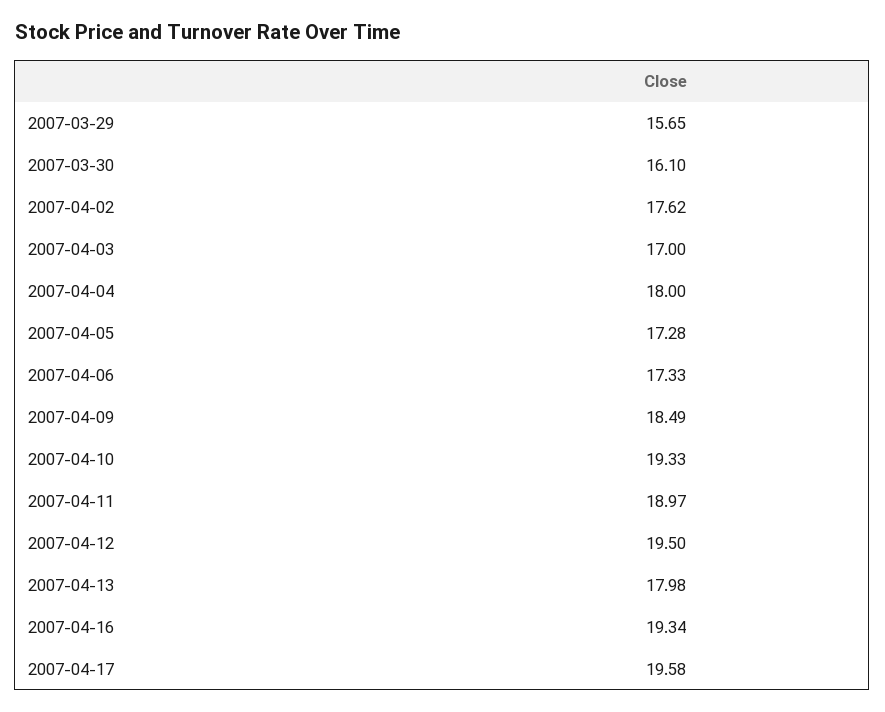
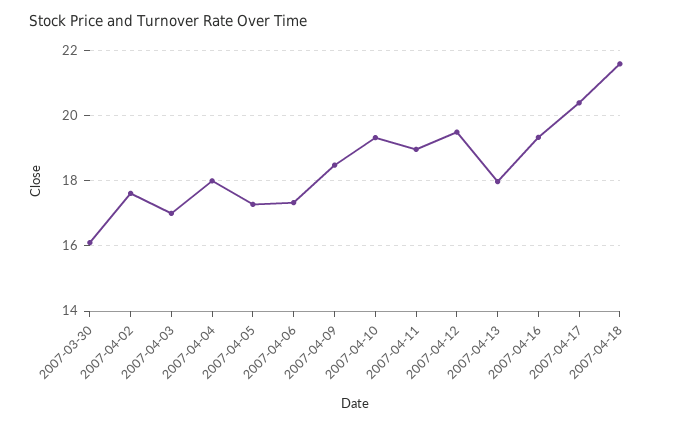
2007-03-29: 15.65 -> none
2007-04-17: 19.58 -> 20.4
2007-04-18: none -> 21.6

